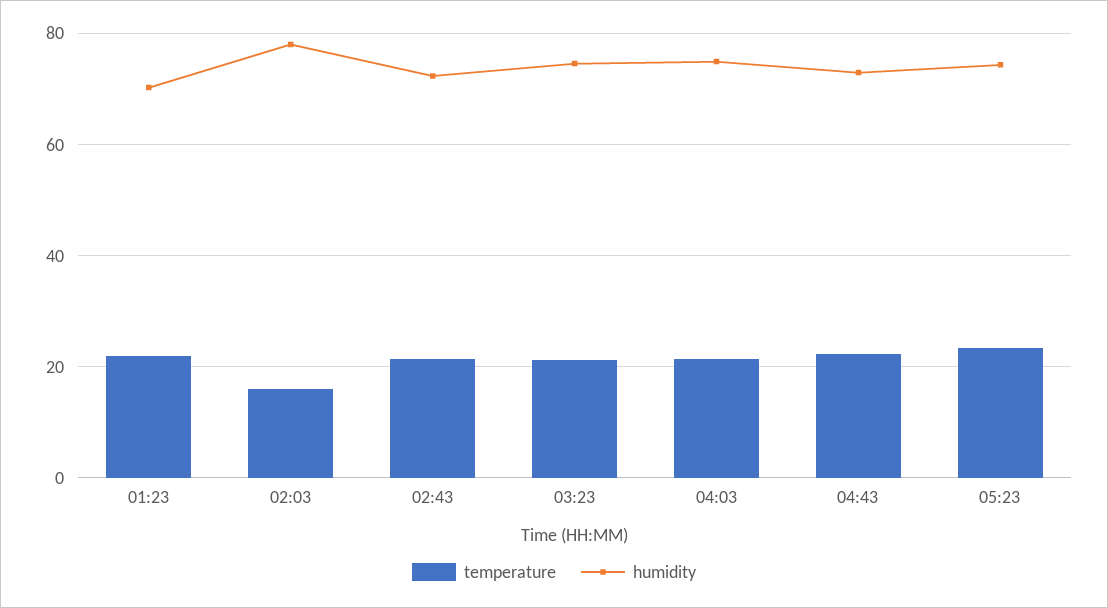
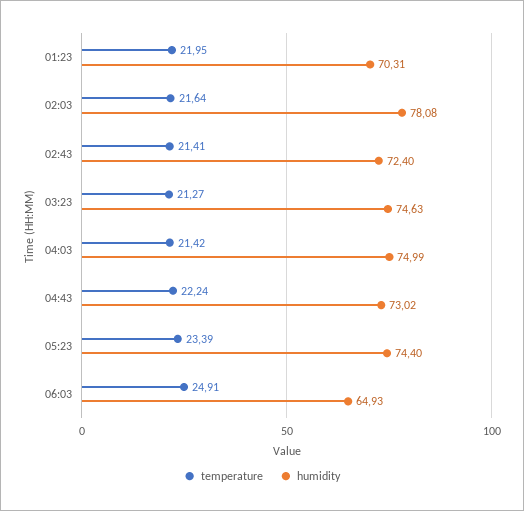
temperature, 02:03: 16 -> 21.64
temperature, 06:03: none -> 24.91
humidity, 06:03: none -> 64.93

